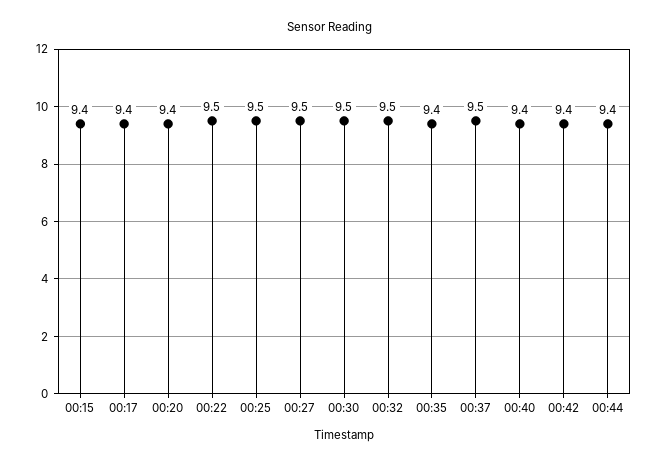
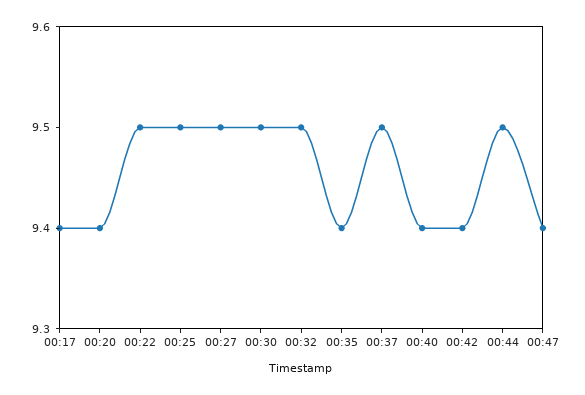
00:15: 9.4 -> none
00:44: 9.4 -> 9.5
00:47: none -> 9.4

